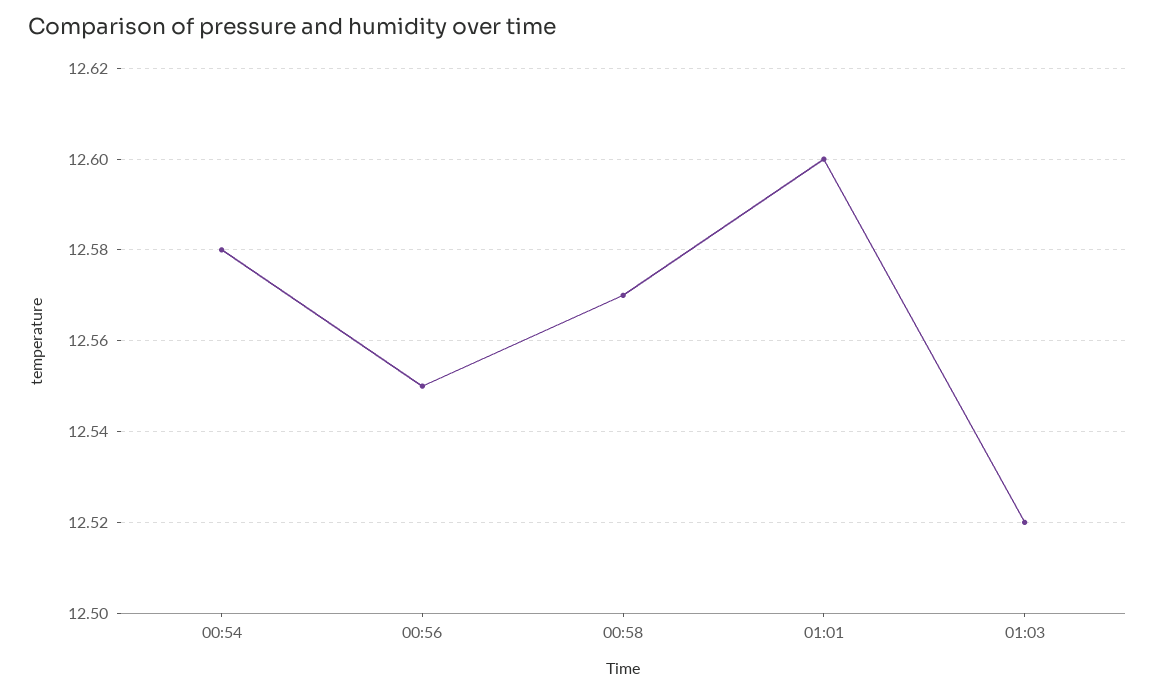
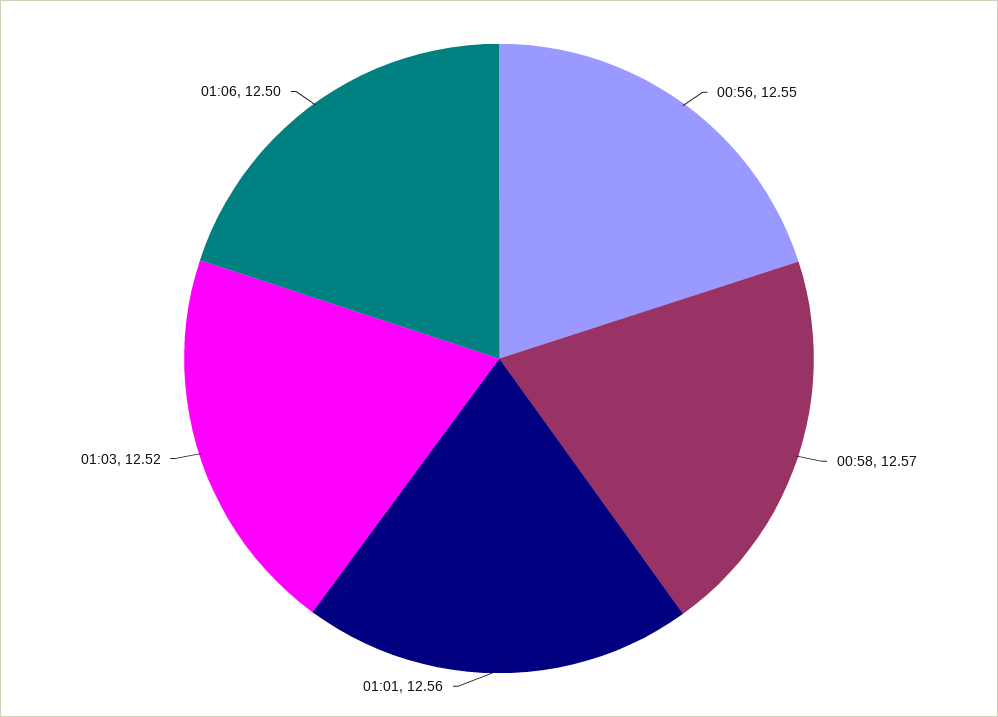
00:54: 12.58 -> none
01:01: 12.6 -> 12.56
01:06: none -> 12.5

